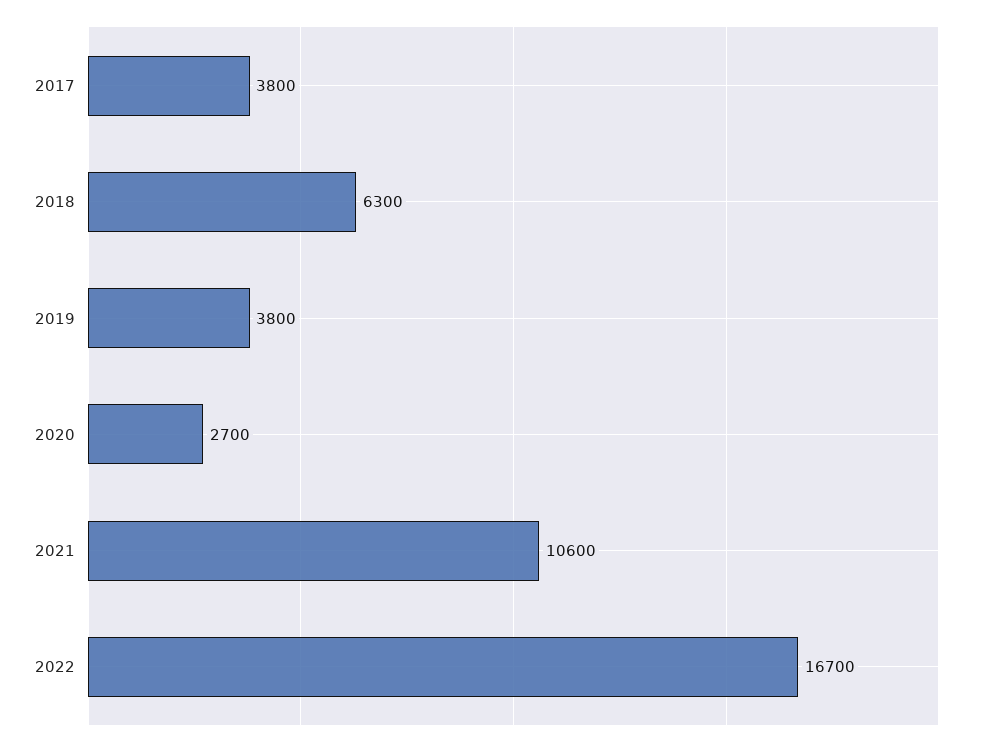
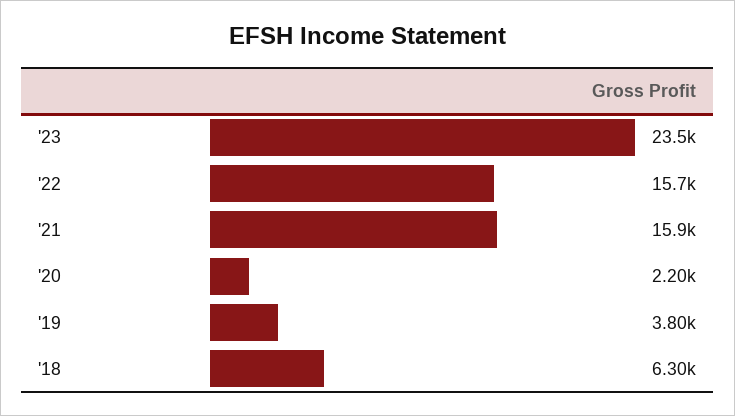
2017: 3800 -> none
2020: 2700 -> 2200
2021: 10600 -> 15900
2022: 16700 -> 15700
'23: none -> 23500

